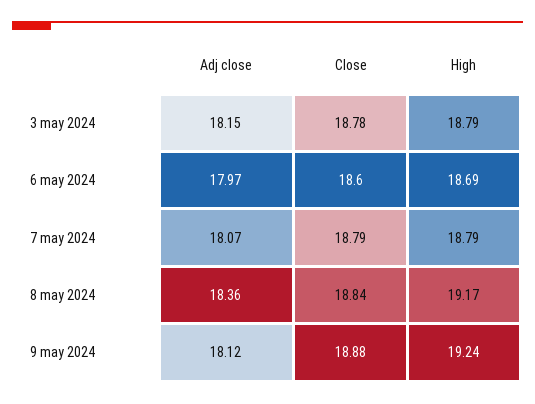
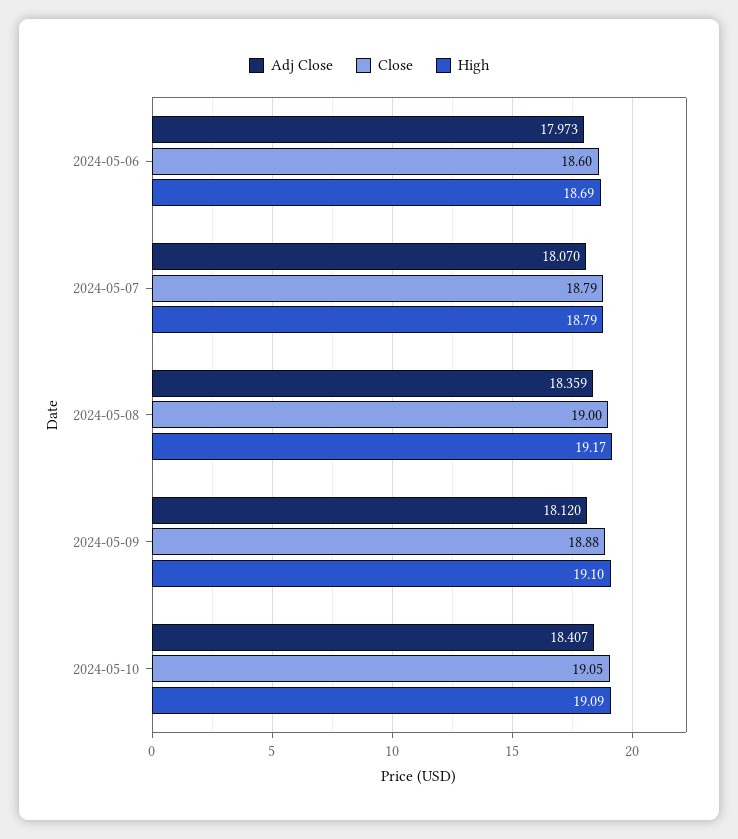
Adj close, 3 may 2024: 18.15 -> none
Close, 3 may 2024: 18.78 -> none
High, 3 may 2024: 18.79 -> none
Close, 8 may 2024: 18.84 -> 19
High, 9 may 2024: 19.24 -> 19.1
Adj close, 2024-05-10: none -> 18.407
Close, 2024-05-10: none -> 19.05
High, 2024-05-10: none -> 19.09

